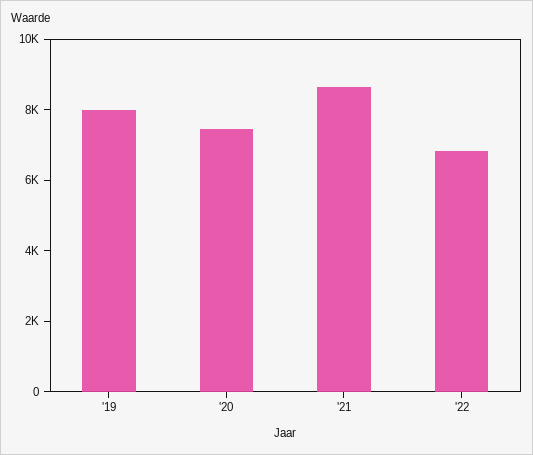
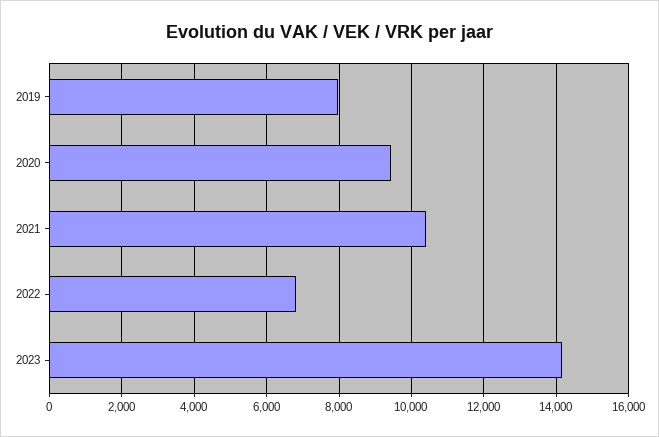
'20: 7500 -> 9400
'21: 8500 -> 10400
2023: none -> 14200

